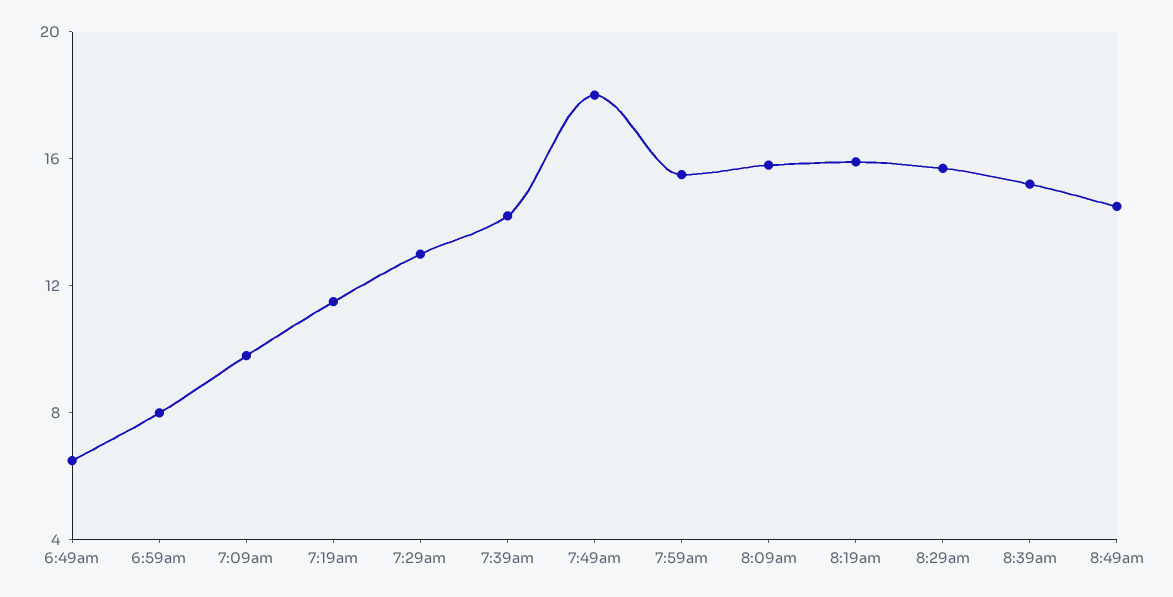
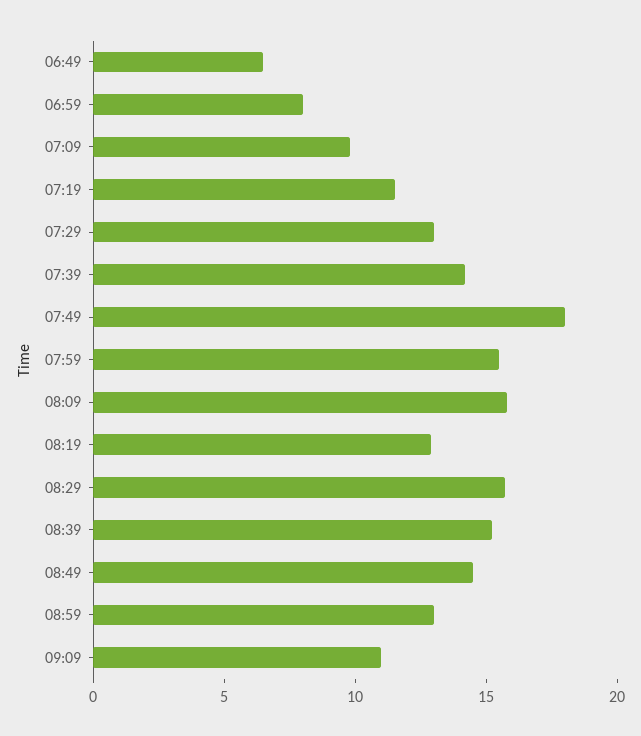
8:19am: 16 -> 13
08:59: none -> 13
09:09: none -> 11

